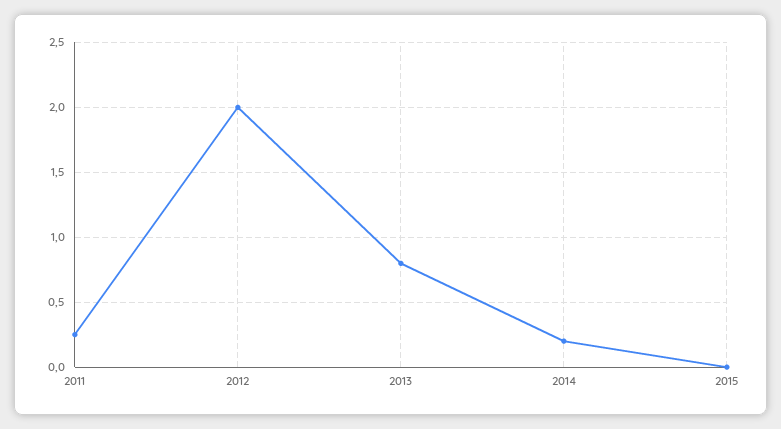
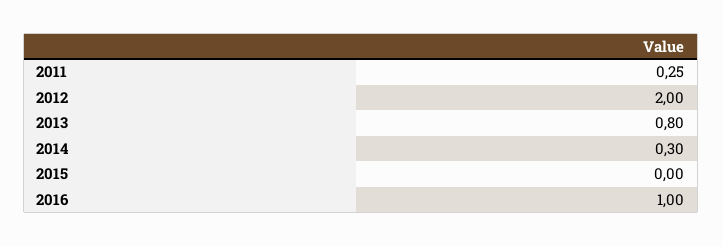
2014: 0.2 -> 0.3
2016: none -> 1

